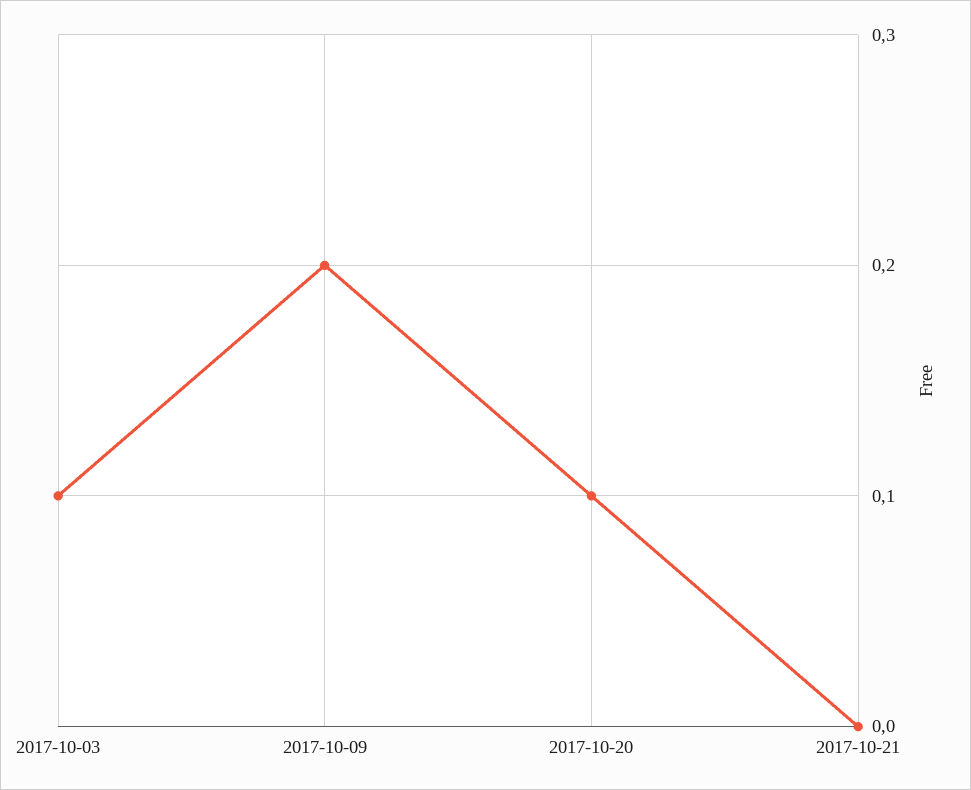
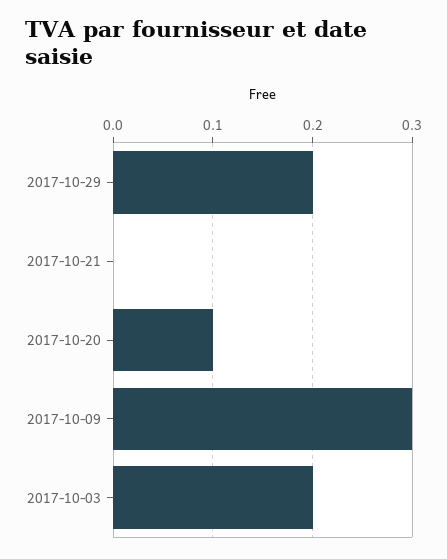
2017-10-03: 0.1 -> 0.2
2017-10-09: 0.2 -> 0.3
2017-10-29: none -> 0.2

